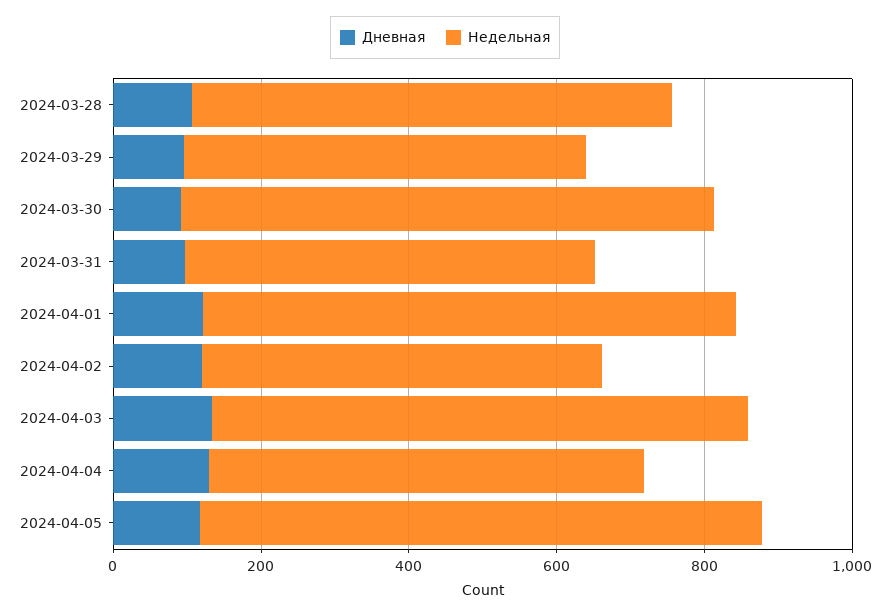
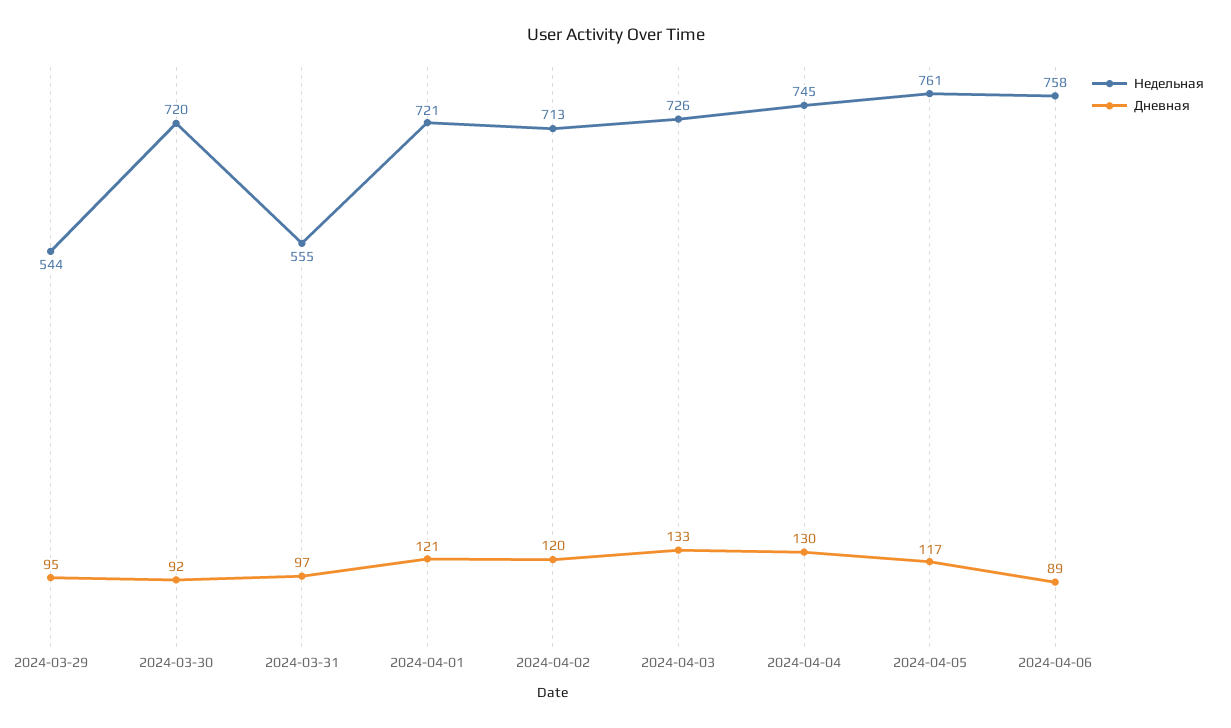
Дневная, 2024-03-28: 100 -> none
Недельная, 2024-03-28: 650 -> none
Недельная, 2024-04-02: 550 -> 713
Недельная, 2024-04-04: 600 -> 745
Недельная, 2024-04-06: none -> 758
Дневная, 2024-04-06: none -> 89

